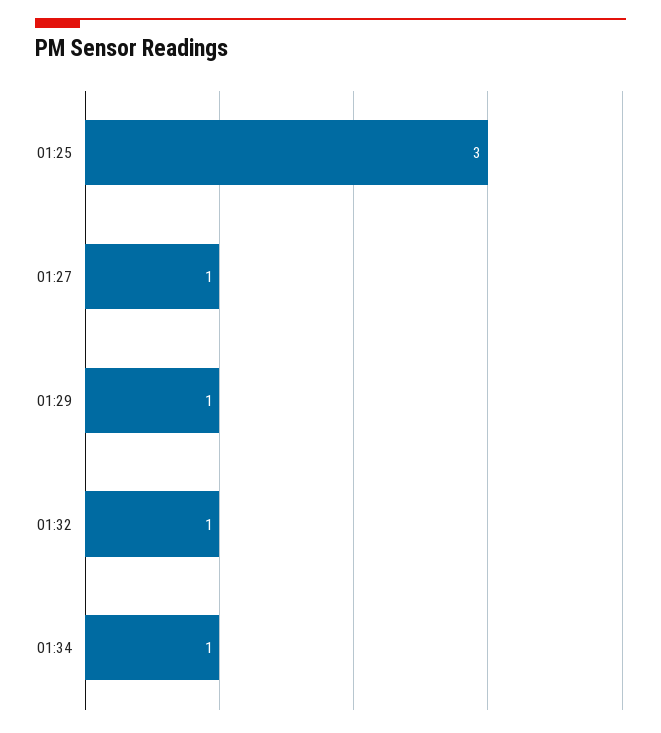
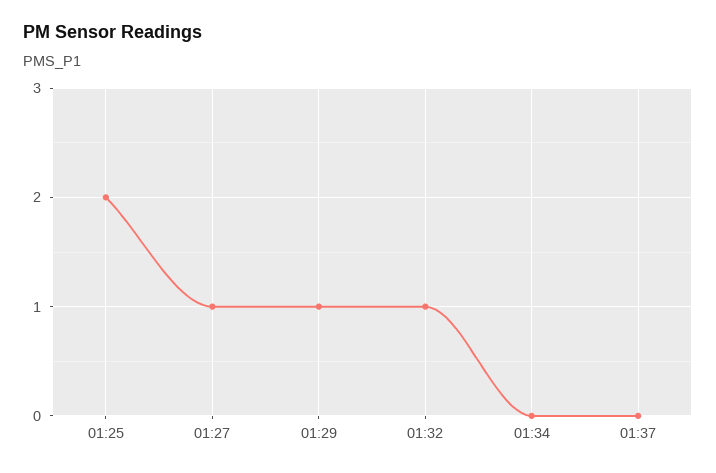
01:25: 3 -> 2
01:34: 1 -> 0
01:37: none -> 0

